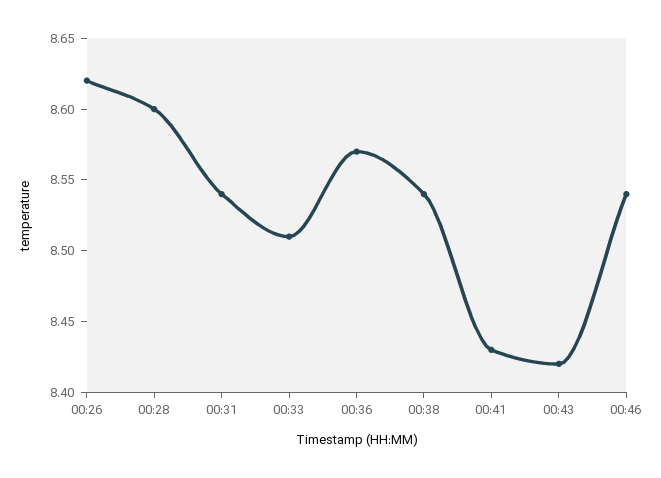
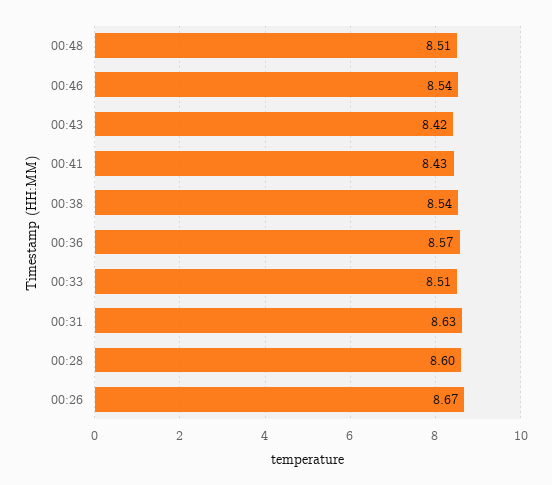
00:26: 8.62 -> 8.67
00:31: 8.54 -> 8.63
00:48: none -> 8.51

